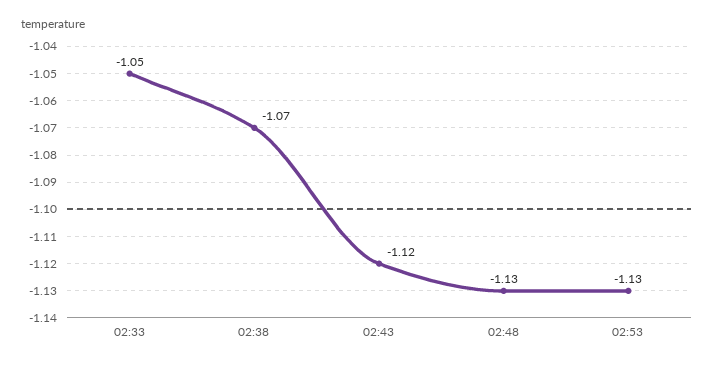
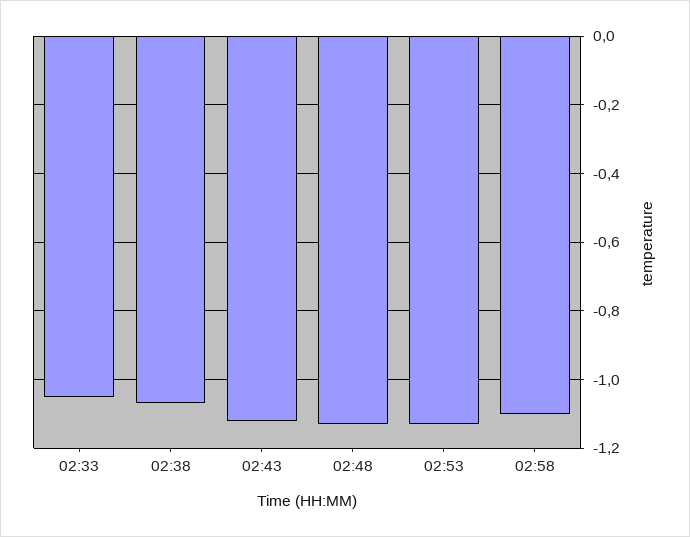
02:58: none -> -1.1

